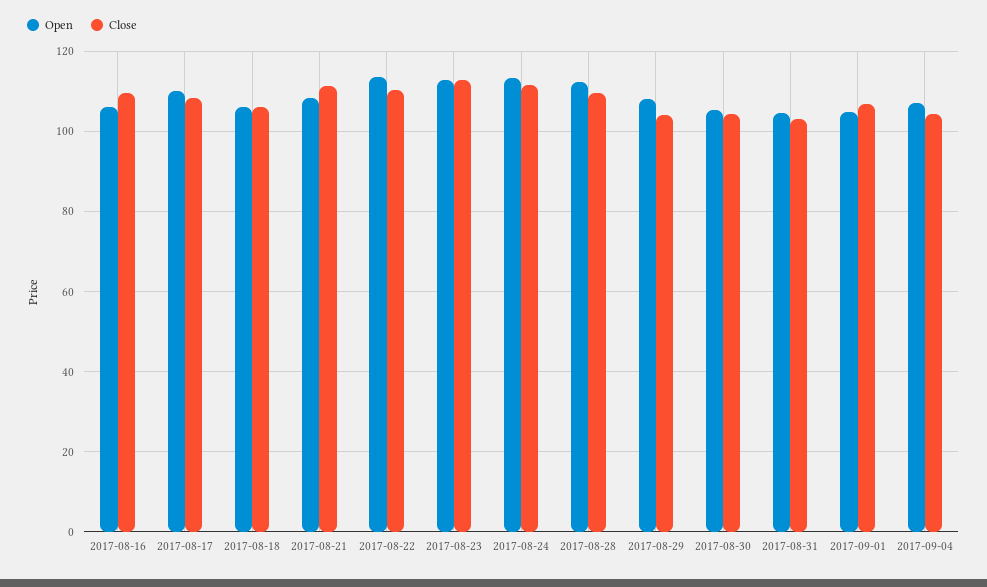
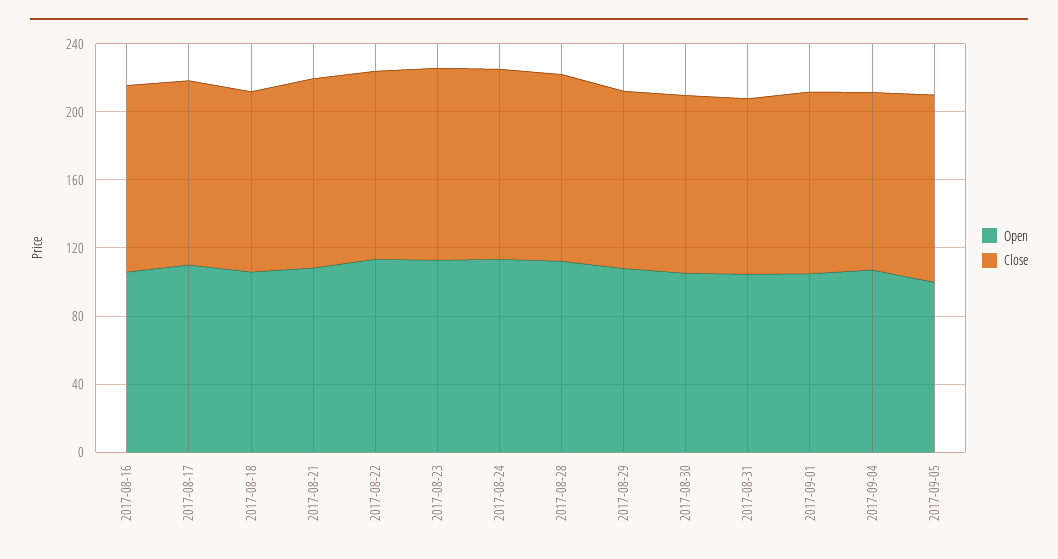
Open, 2017-09-05: none -> 100
Close, 2017-09-05: none -> 110

